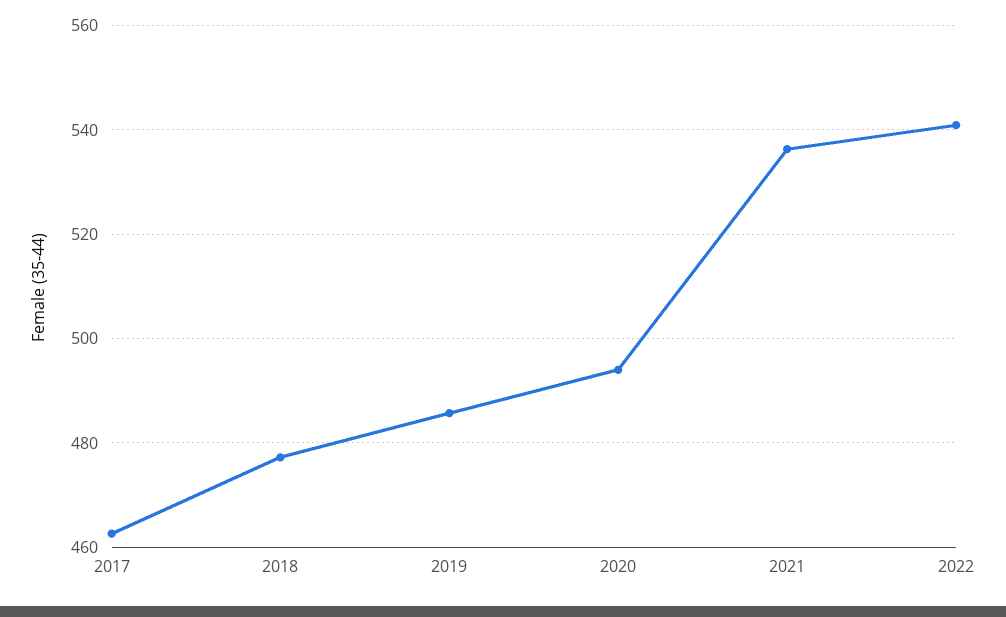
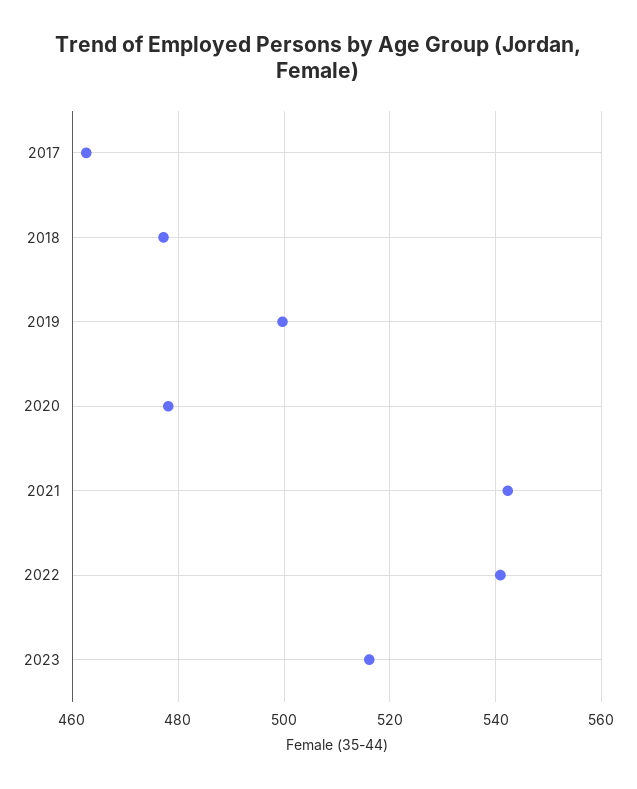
2019: 486 -> 500
2020: 494 -> 478
2021: 536 -> 542
2023: none -> 516

